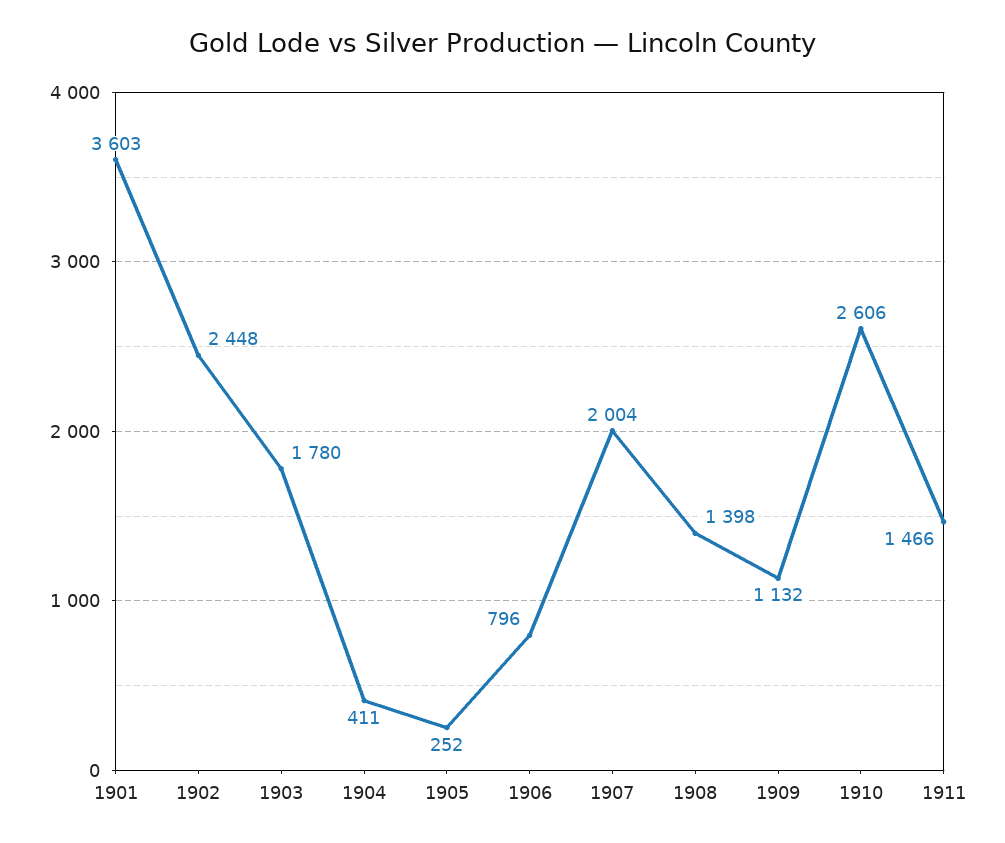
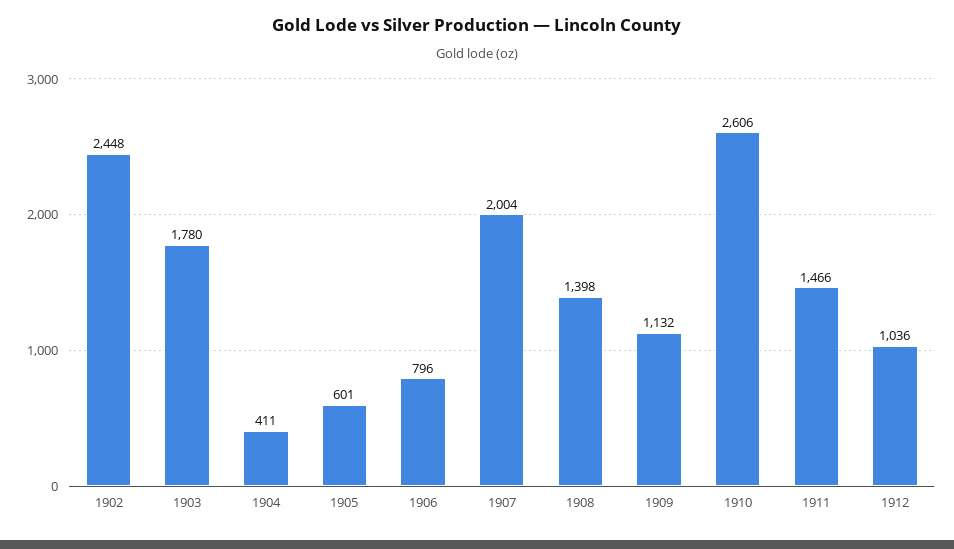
1901: 3603 -> none
1905: 252 -> 601
1912: none -> 1036

